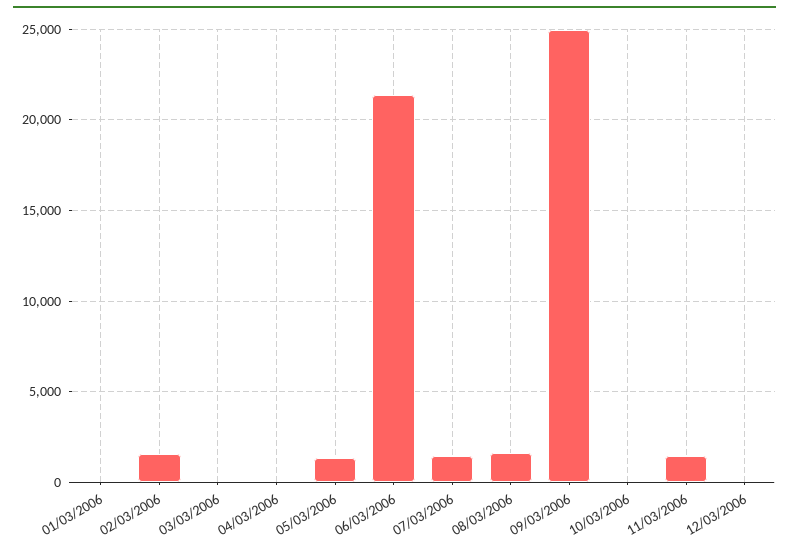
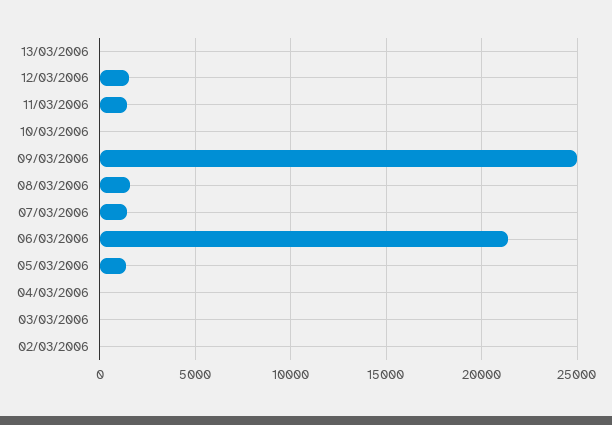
01/03/2006: 0 -> none
02/03/2006: 1500 -> 0
12/03/2006: 0 -> 1500
13/03/2006: none -> 0

